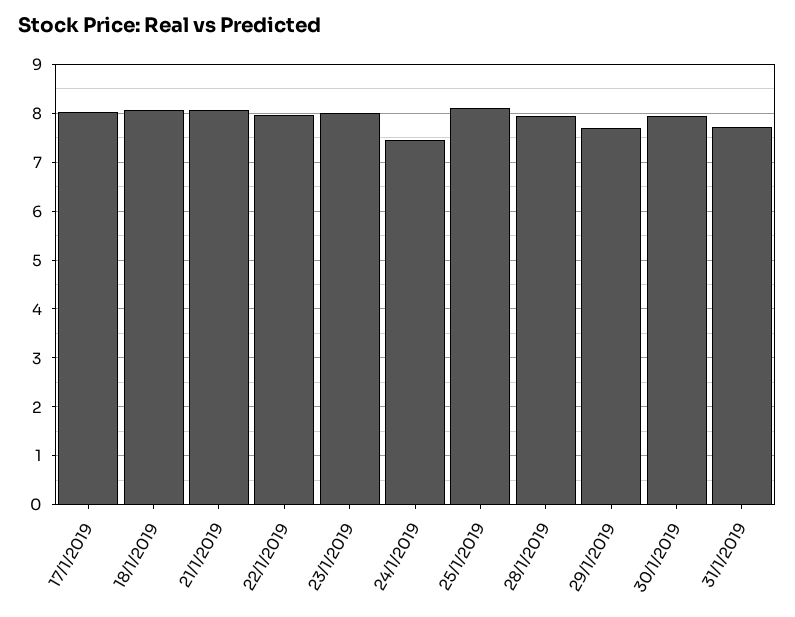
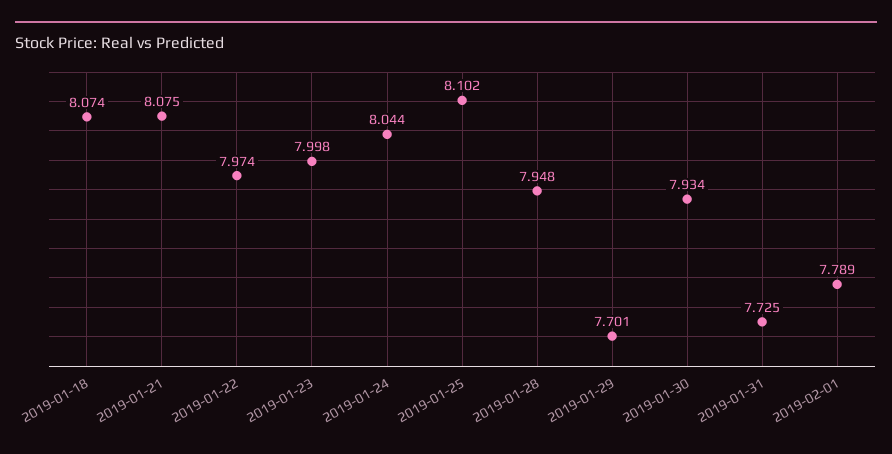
17/1/2019: 8 -> none
24/1/2019: 7.4 -> 8.044
2019-02-01: none -> 7.789

